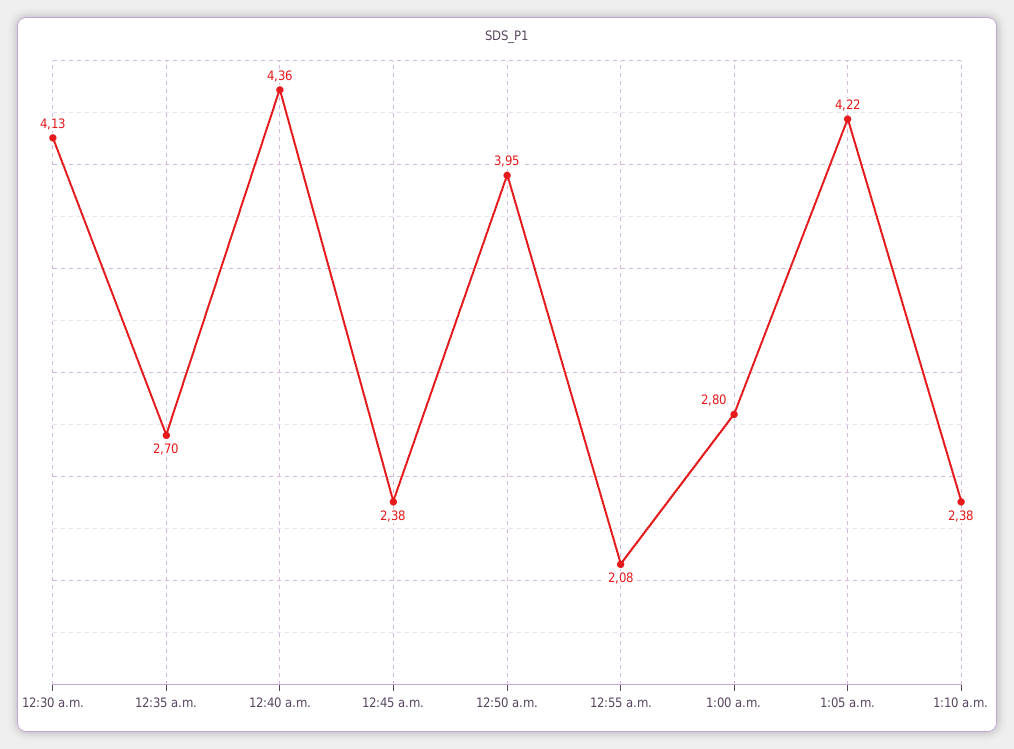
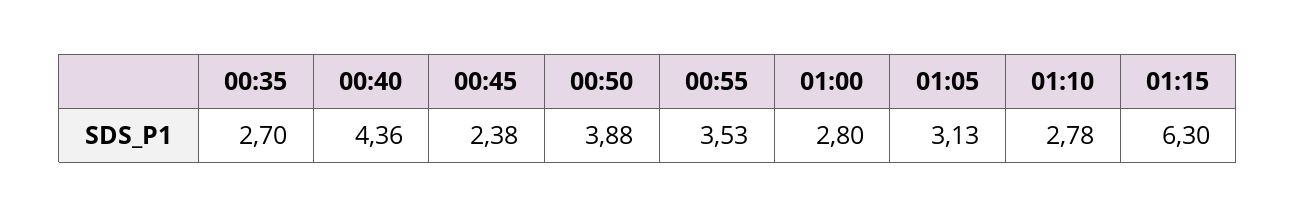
12:30 a.m.: 4.13 -> none
12:50 a.m.: 3.95 -> 3.88
12:55 a.m.: 2.08 -> 3.53
1:05 a.m.: 4.22 -> 3.13
1:10 a.m.: 2.38 -> 2.78
01:15: none -> 6.3

